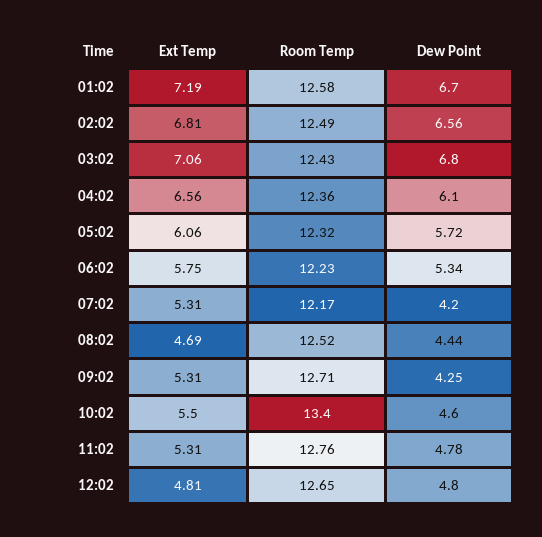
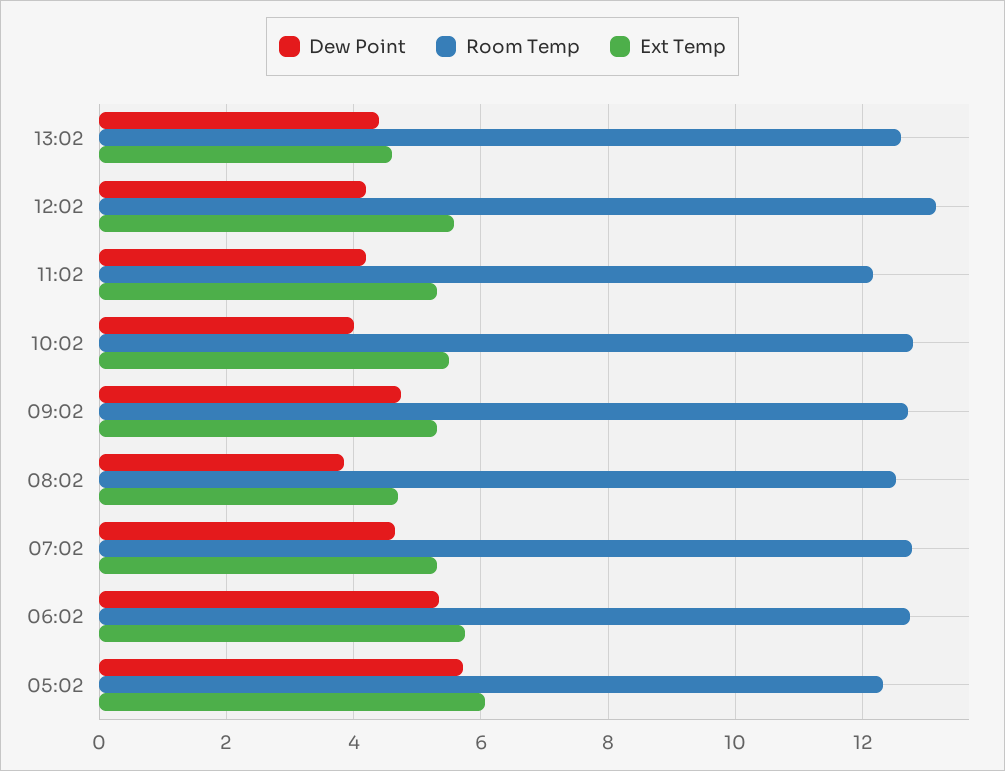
Ext Temp, 01:02: 7.19 -> none
Room Temp, 01:02: 12.58 -> none
Dew Point, 01:02: 6.7 -> none
Ext Temp, 02:02: 6.81 -> none
Room Temp, 02:02: 12.49 -> none
Dew Point, 02:02: 6.56 -> none
Ext Temp, 03:02: 7.06 -> none
Room Temp, 03:02: 12.43 -> none
Dew Point, 03:02: 6.8 -> none
Ext Temp, 04:02: 6.56 -> none
Room Temp, 04:02: 12.36 -> none
Dew Point, 04:02: 6.1 -> none
Room Temp, 06:02: 12.23 -> 12.8
Room Temp, 07:02: 12.17 -> 12.8
Dew Point, 07:02: 4.2 -> 4.6
Dew Point, 08:02: 4.44 -> 3.8
Dew Point, 09:02: 4.25 -> 4.8
Room Temp, 10:02: 13.4 -> 12.8
Dew Point, 10:02: 4.6 -> 4
Room Temp, 11:02: 12.76 -> 12.2
Dew Point, 11:02: 4.78 -> 4.2
Ext Temp, 12:02: 4.81 -> 5.6
Room Temp, 12:02: 12.65 -> 13.2
Dew Point, 12:02: 4.8 -> 4.2
Dew Point, 13:02: none -> 4.4
Room Temp, 13:02: none -> 12.6
Ext Temp, 13:02: none -> 4.6

